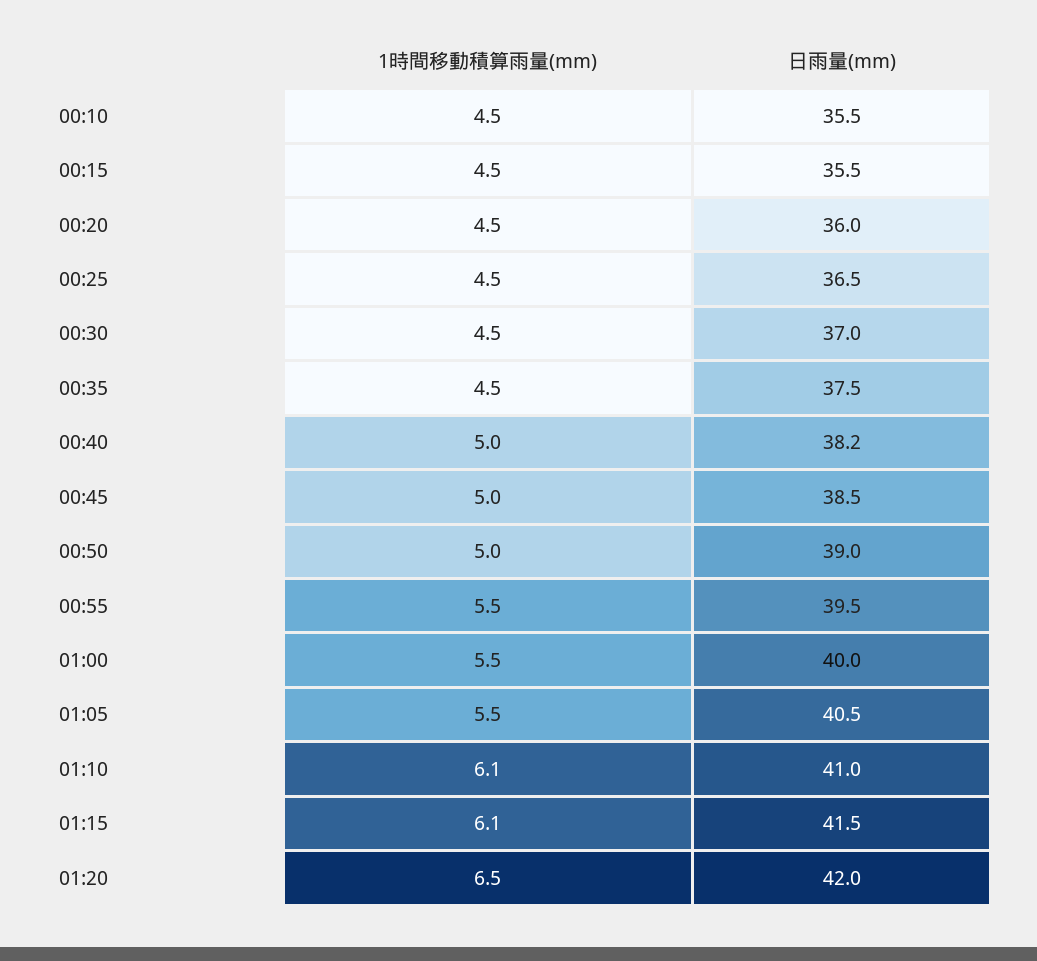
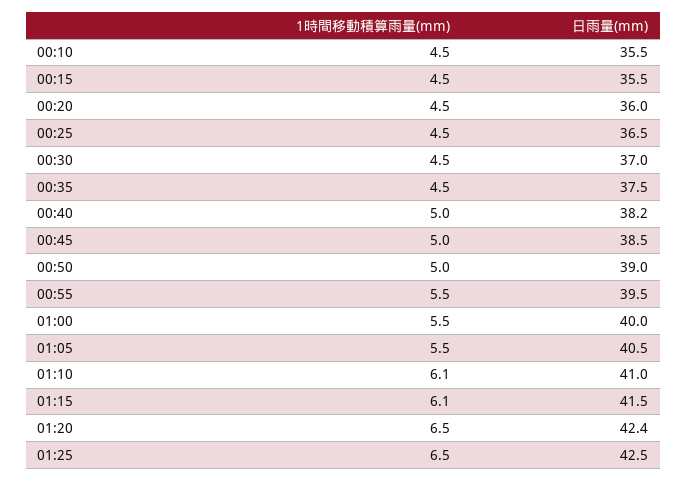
日雨量(mm), 01:20: 42 -> 42.4
1時間移動積算雨量(mm), 01:25: none -> 6.5
日雨量(mm), 01:25: none -> 42.5

